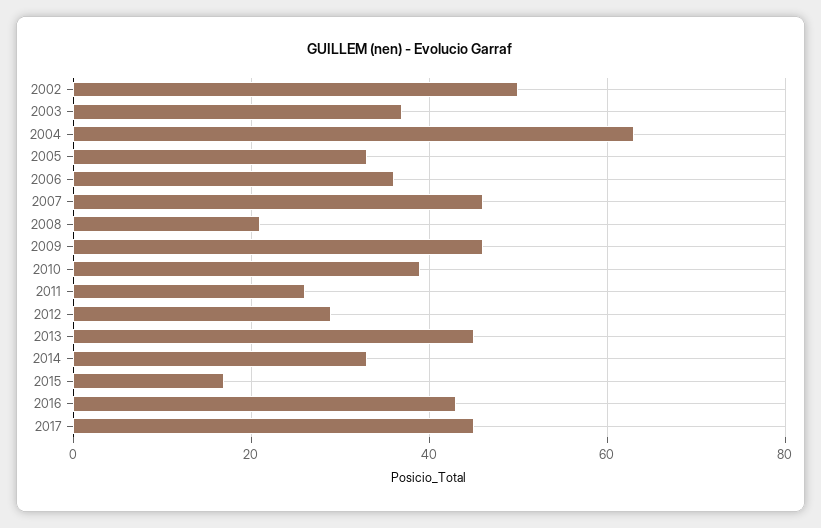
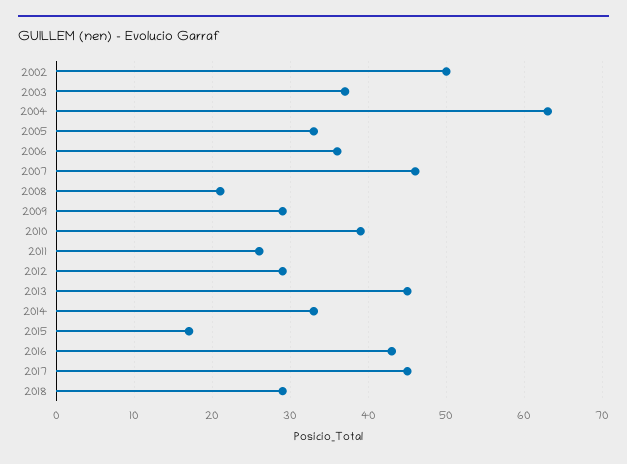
2009: 45 -> 29
2018: none -> 29

